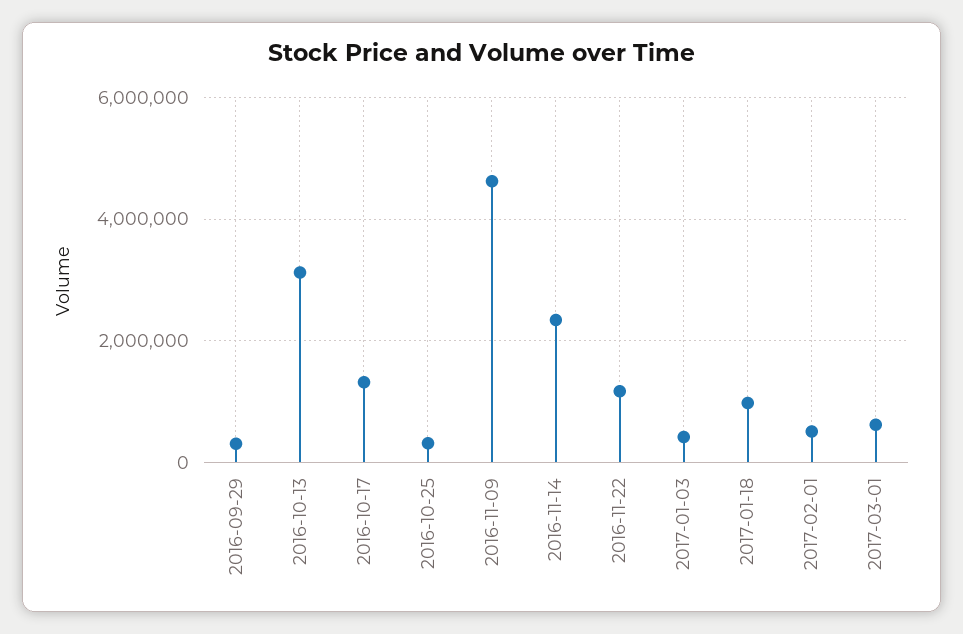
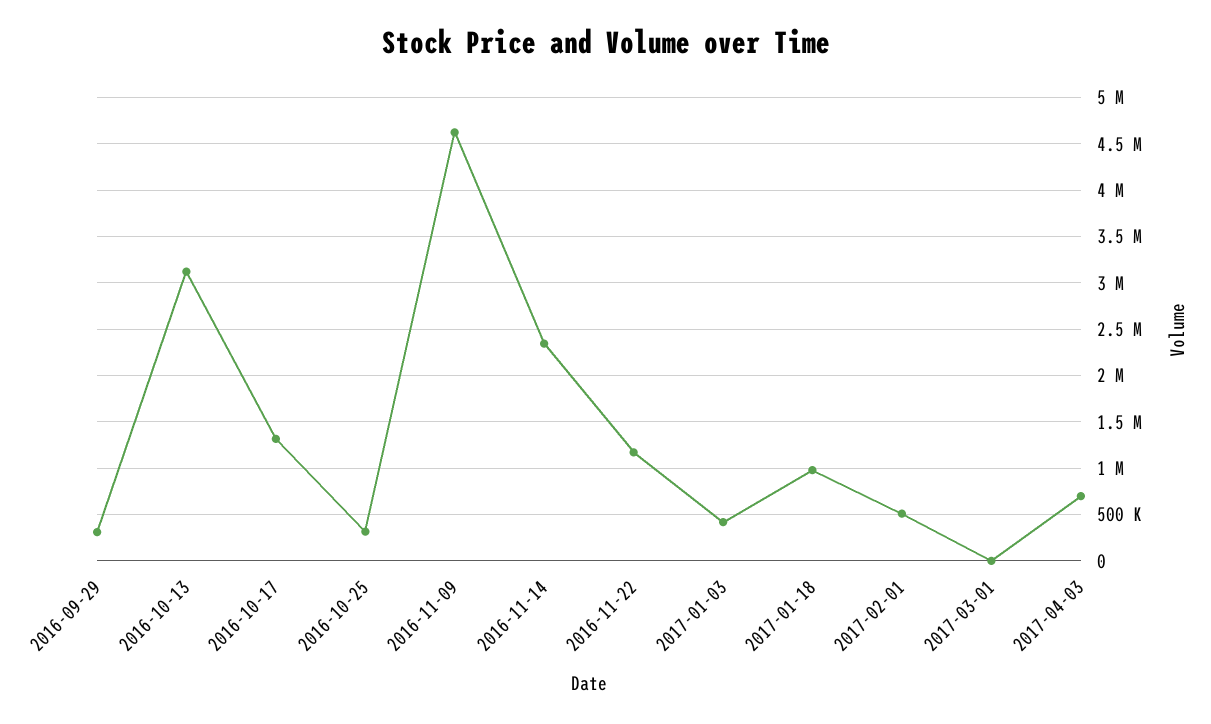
2017-03-01: 600000 -> 0
2017-04-03: none -> 700000

